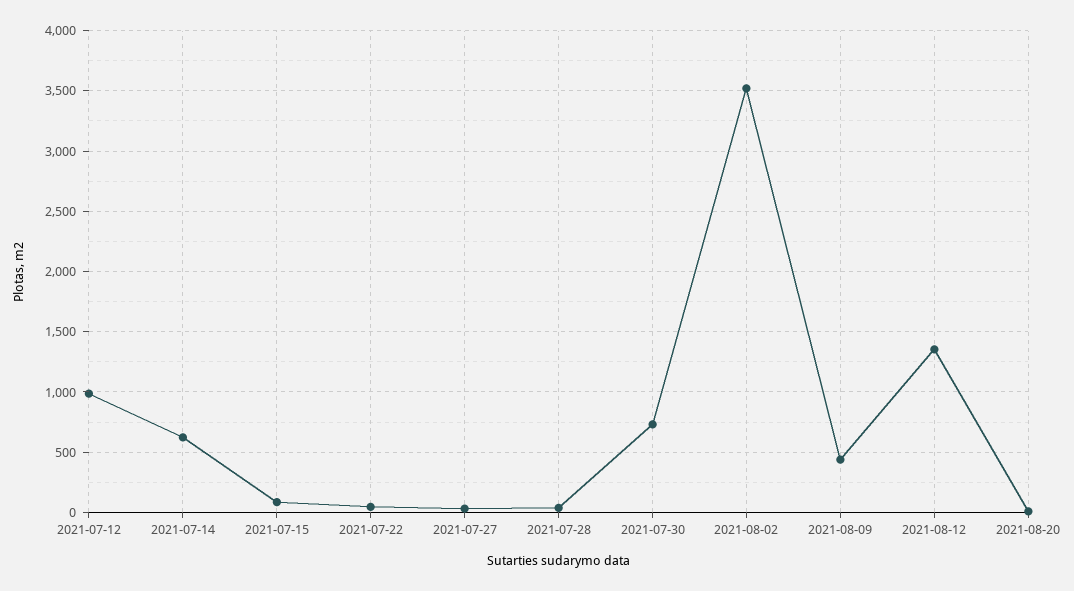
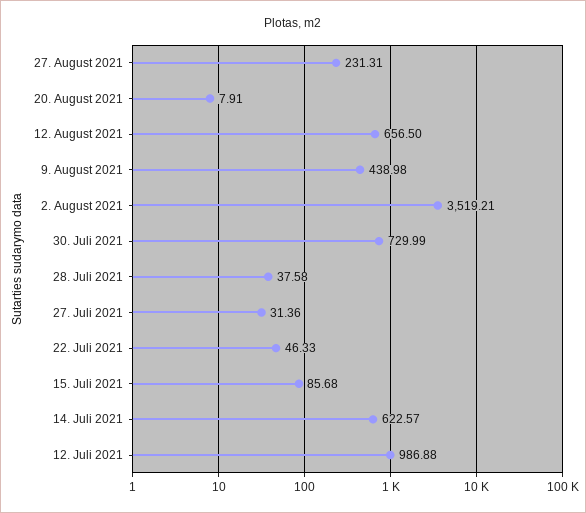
2021-08-12: 1350 -> 656.5
27. August 2021: none -> 231.31

